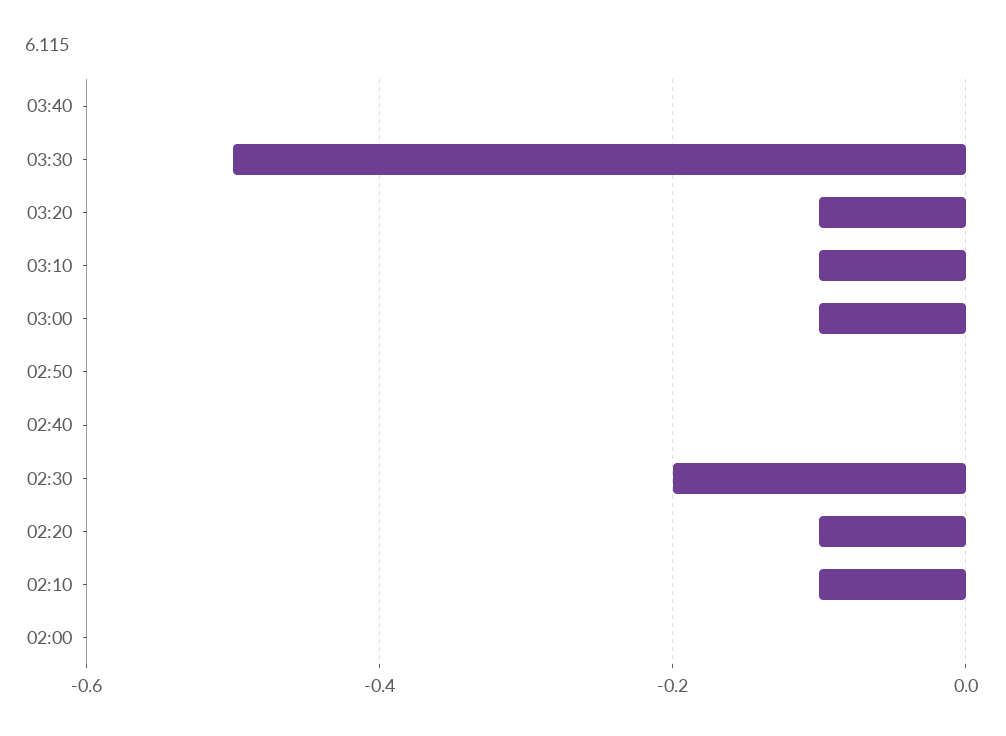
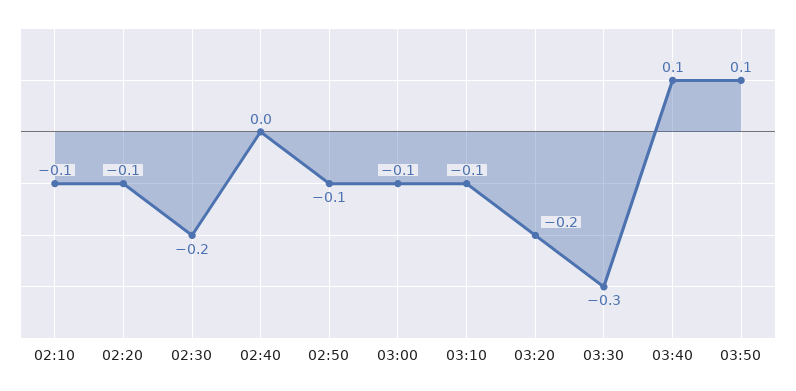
03:40: 0 -> 0.1
03:30: -0.5 -> -0.3
03:20: -0.1 -> -0.2
02:50: 0 -> -0.1
02:00: 0 -> none
03:50: none -> 0.1

